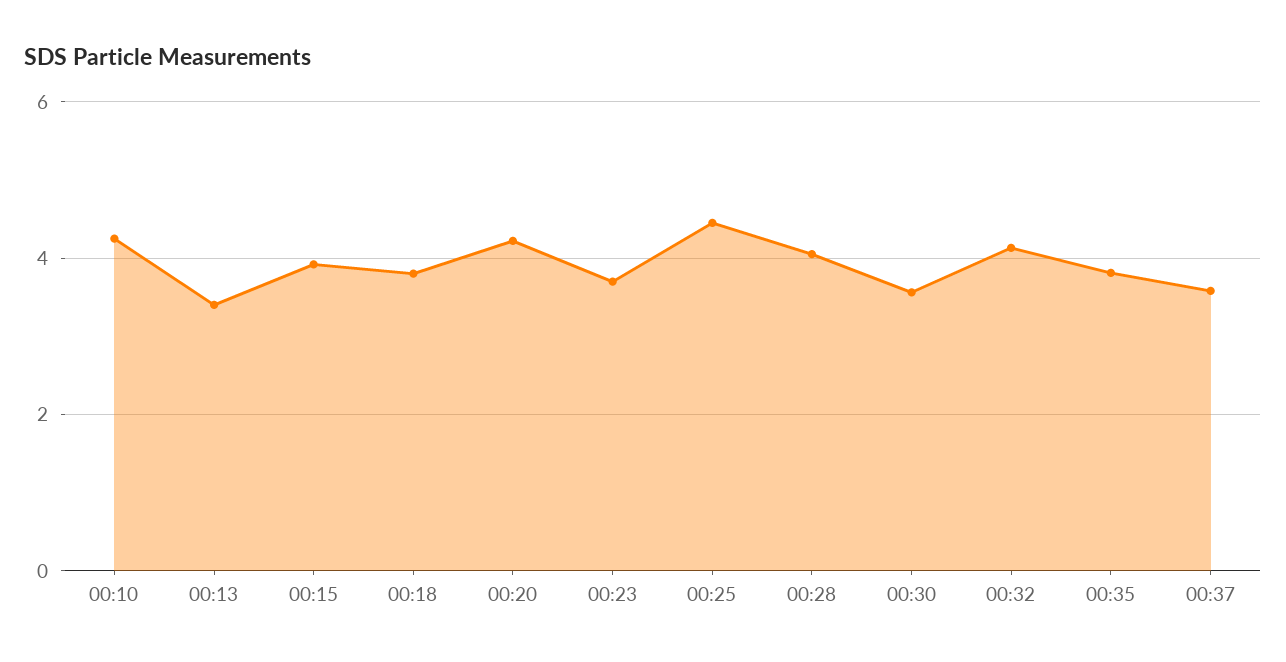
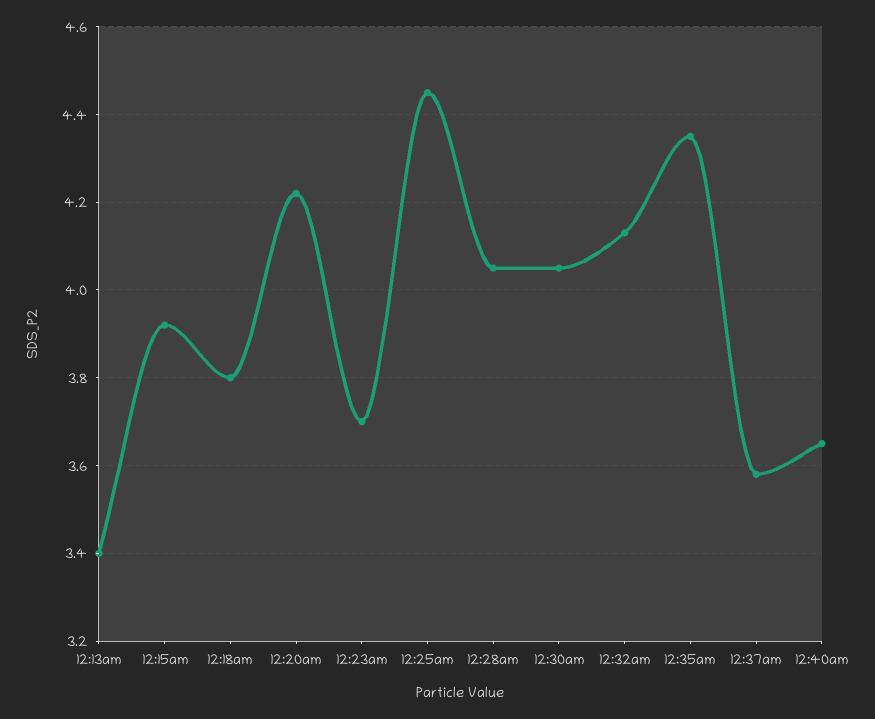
00:10: 4.2 -> none
00:30: 3.6 -> 4.05
00:35: 3.8 -> 4.35
12:40am: none -> 3.65

